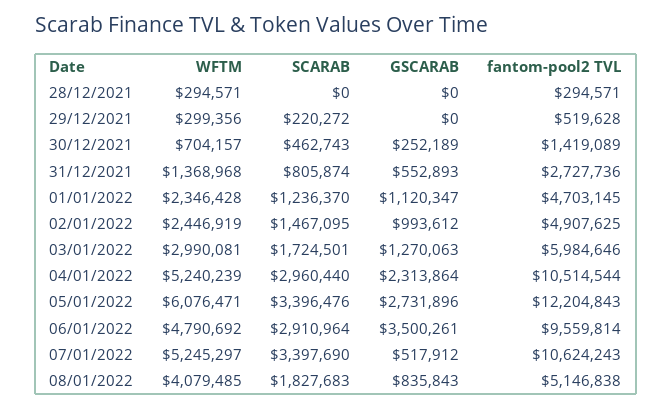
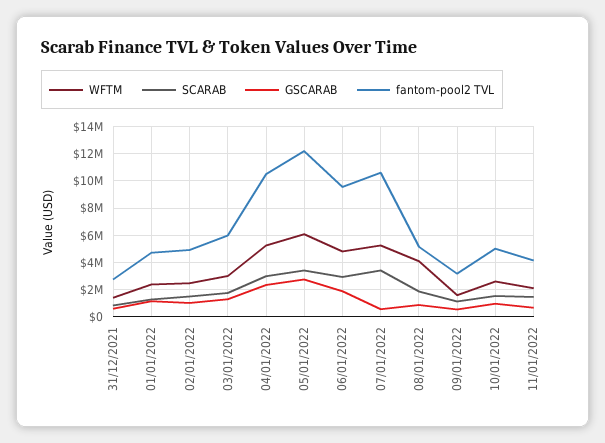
WFTM, 28/12/2021: 294571 -> none
SCARAB, 28/12/2021: 0 -> none
GSCARAB, 28/12/2021: 0 -> none
fantom-pool2 TVL, 28/12/2021: 294571 -> none
WFTM, 29/12/2021: 299356 -> none
SCARAB, 29/12/2021: 220272 -> none
GSCARAB, 29/12/2021: 0 -> none
fantom-pool2 TVL, 29/12/2021: 519628 -> none
WFTM, 30/12/2021: 704157 -> none
SCARAB, 30/12/2021: 462743 -> none
GSCARAB, 30/12/2021: 252189 -> none
fantom-pool2 TVL, 30/12/2021: 1419089 -> none
GSCARAB, 06/01/2022: 3500261 -> 2000000
WFTM, 09/01/2022: none -> 1500000
SCARAB, 09/01/2022: none -> 1000000
GSCARAB, 09/01/2022: none -> 500000
fantom-pool2 TVL, 09/01/2022: none -> 3000000
WFTM, 10/01/2022: none -> 2500000
SCARAB, 10/01/2022: none -> 1500000
GSCARAB, 10/01/2022: none -> 1000000
fantom-pool2 TVL, 10/01/2022: none -> 5000000
WFTM, 11/01/2022: none -> 2000000
SCARAB, 11/01/2022: none -> 1500000
GSCARAB, 11/01/2022: none -> 500000
fantom-pool2 TVL, 11/01/2022: none -> 4000000

